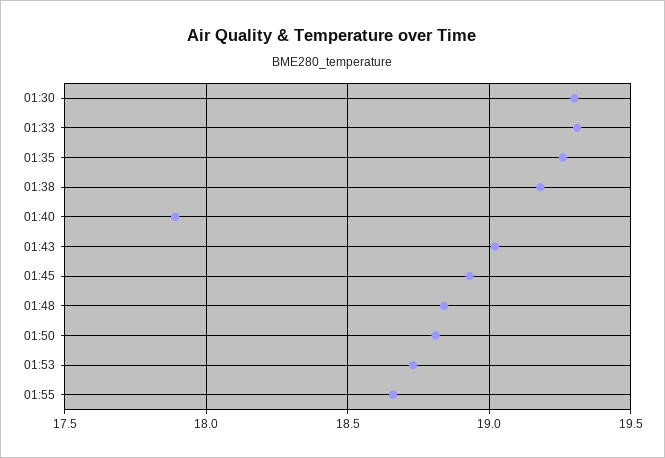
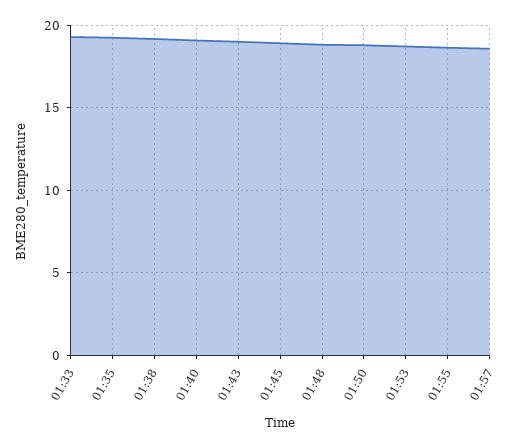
01:30: 19.3 -> none
01:40: 17.9 -> 19
01:57: none -> 18.5

